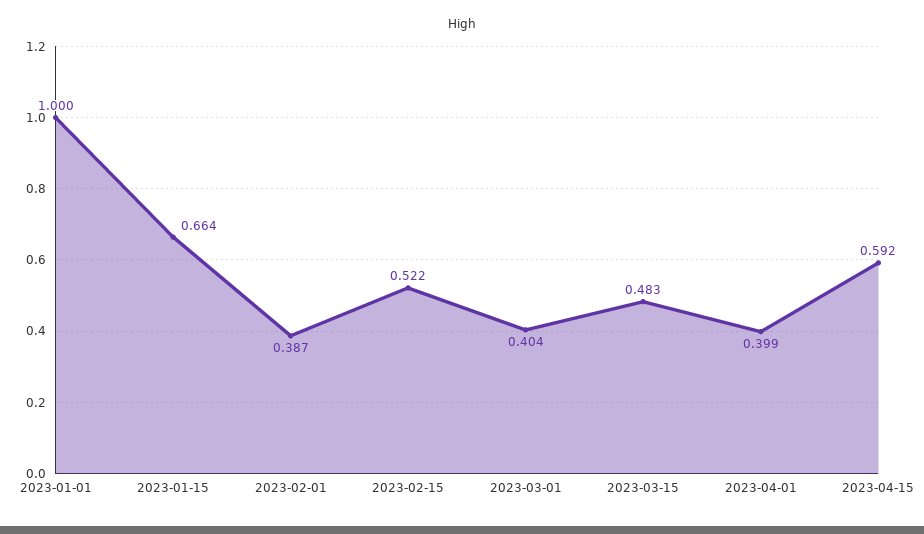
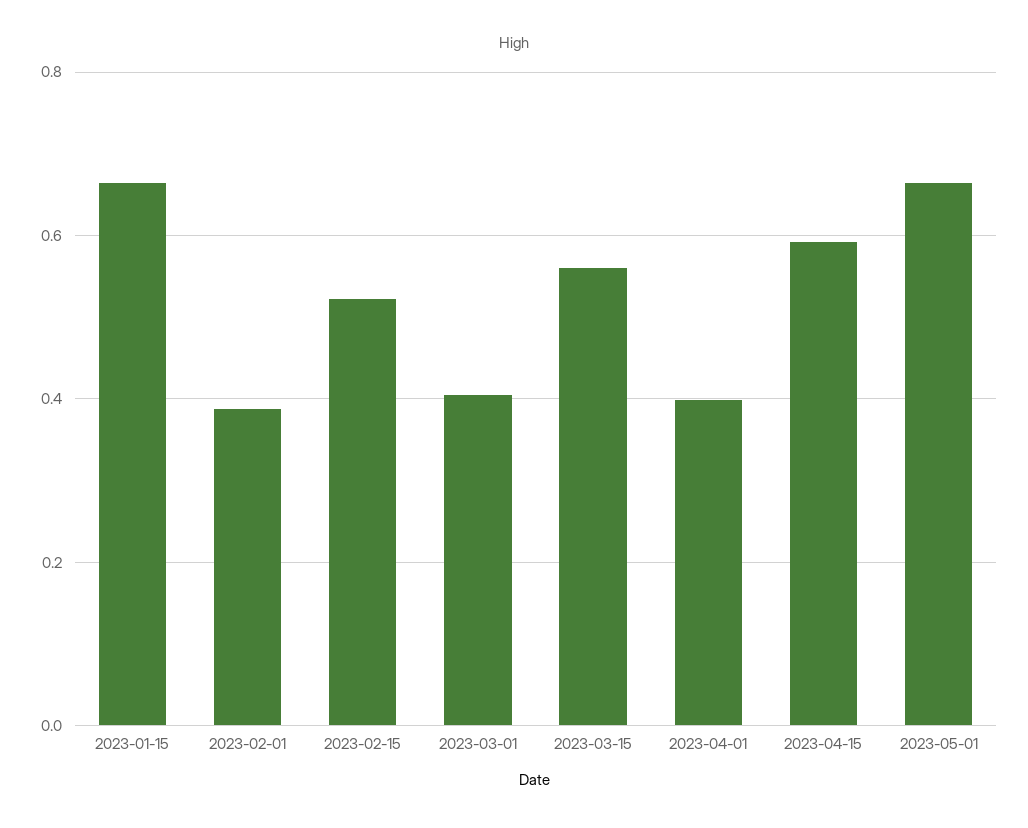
2023-01-01: 1 -> none
2023-03-15: 0.483 -> 0.56
2023-05-01: none -> 0.66

